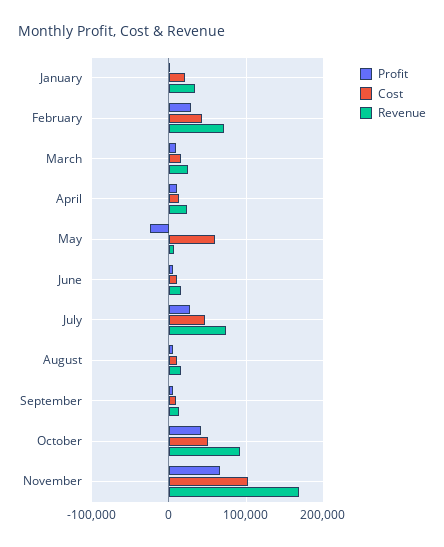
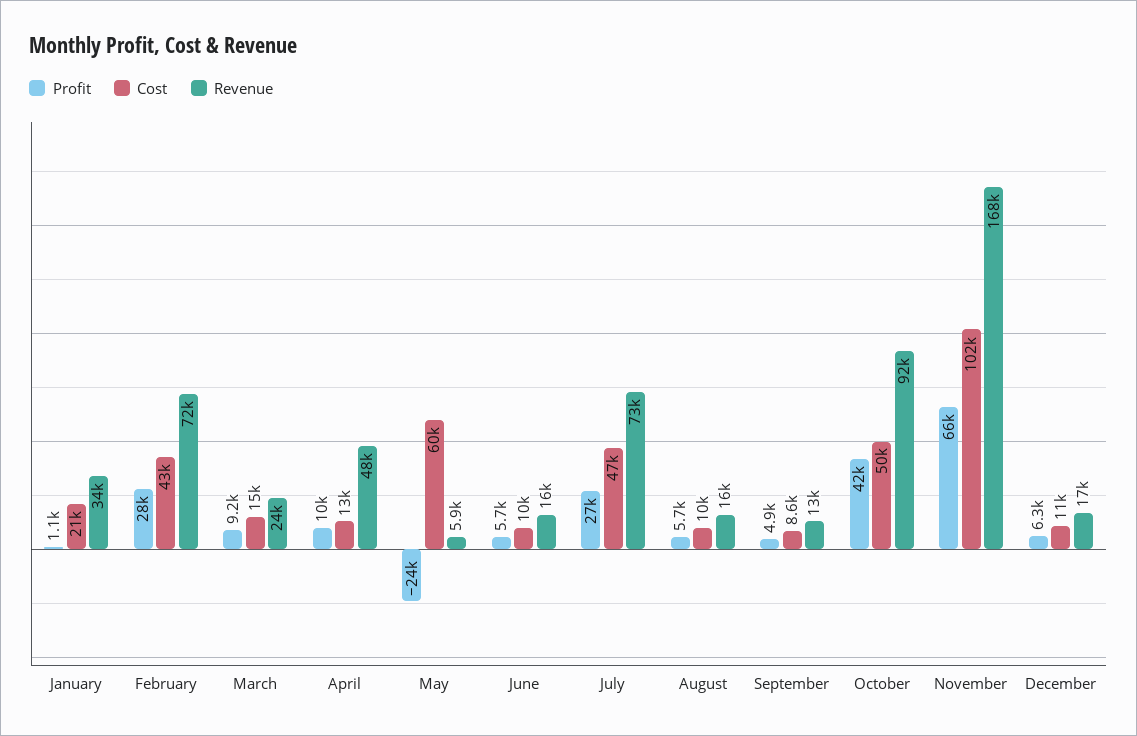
Revenue, April: 20000 -> 48000
Profit, December: none -> 6300
Cost, December: none -> 11000
Revenue, December: none -> 17000

